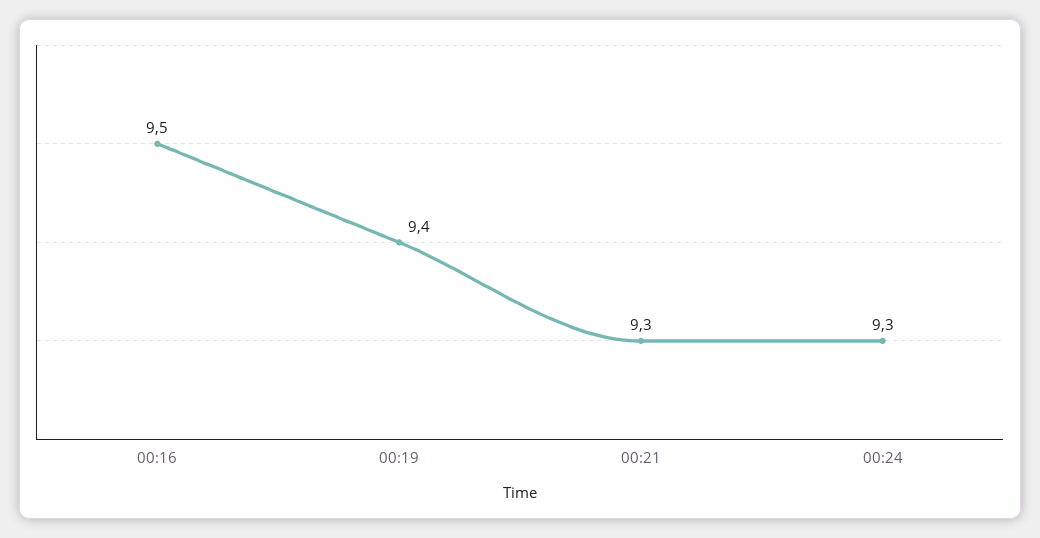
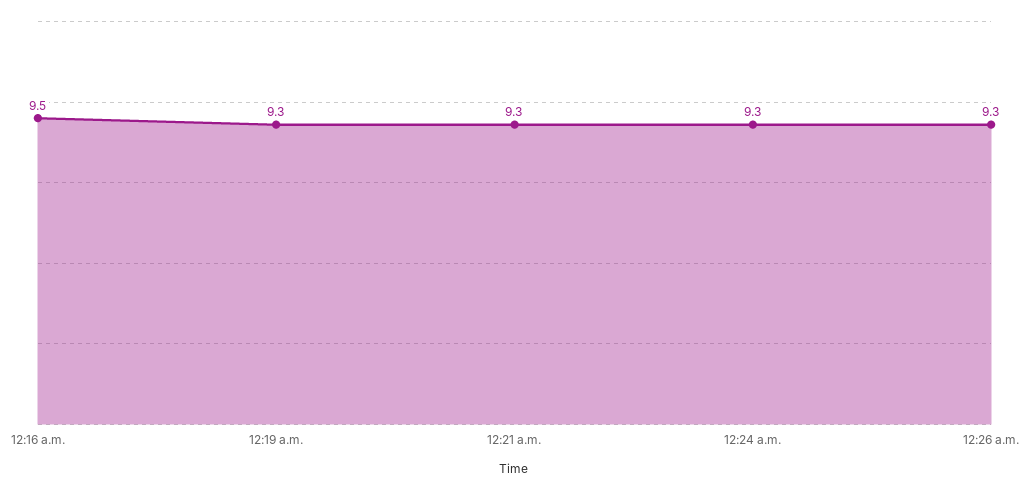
00:19: 9.4 -> 9.3
12:26 a.m.: none -> 9.3

